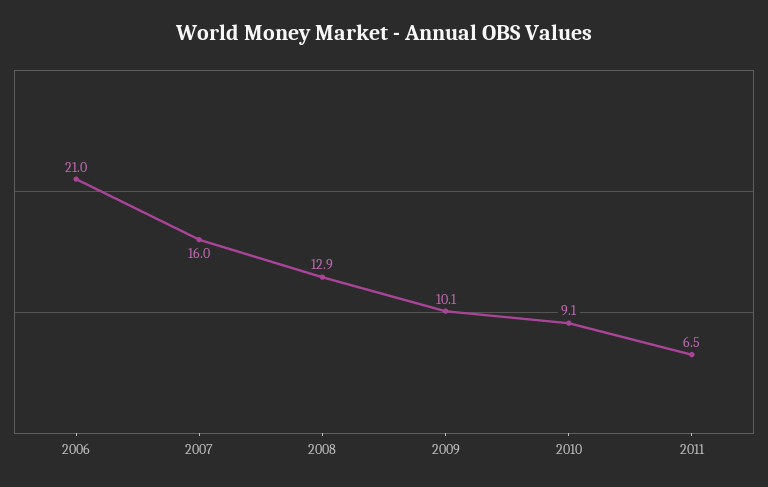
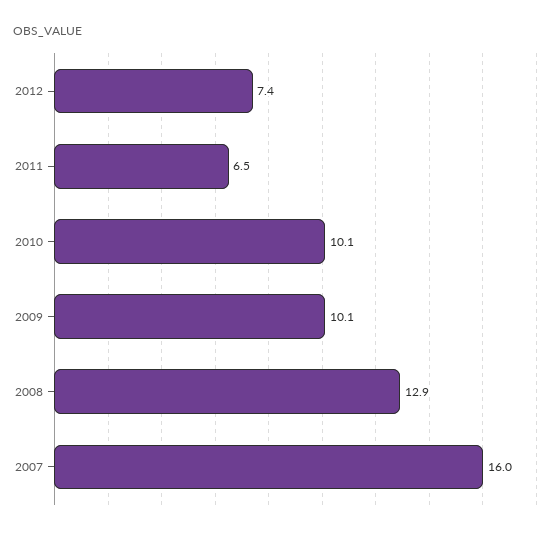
2006: 21 -> none
2010: 9.1 -> 10.1
2012: none -> 7.4

